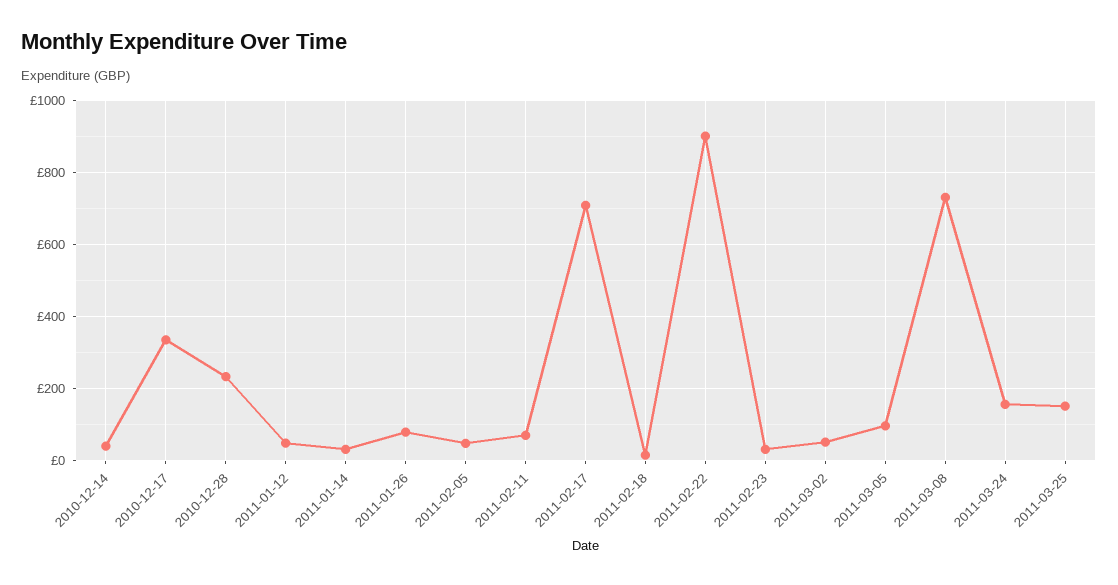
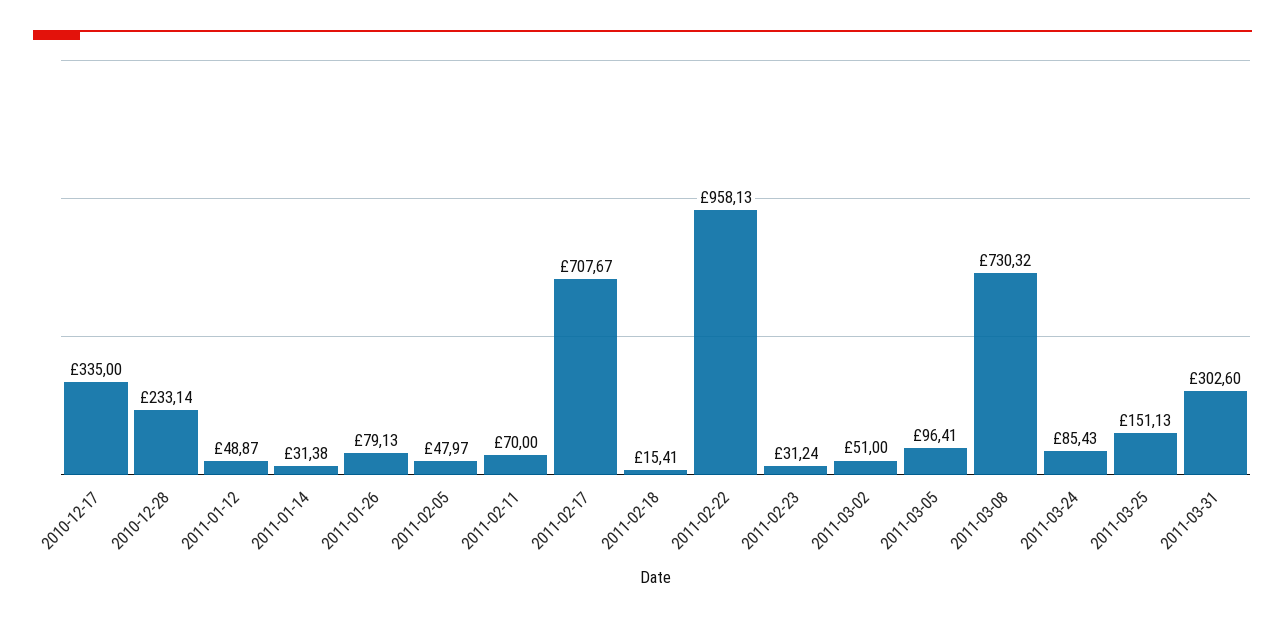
2010-12-14: 40 -> none
2011-02-22: 900 -> 958.13
2011-03-24: 160 -> 85.43
2011-03-31: none -> 302.6

